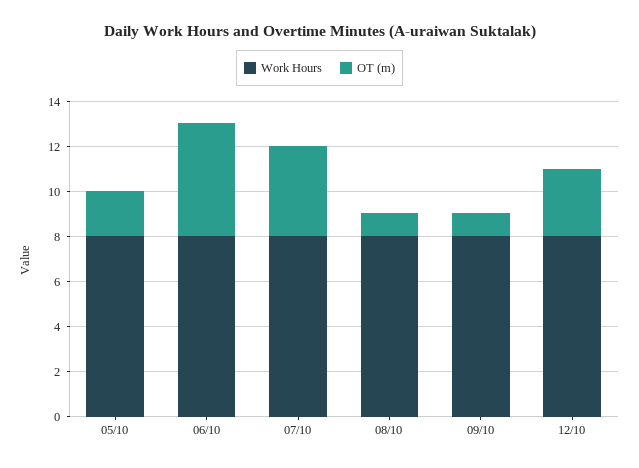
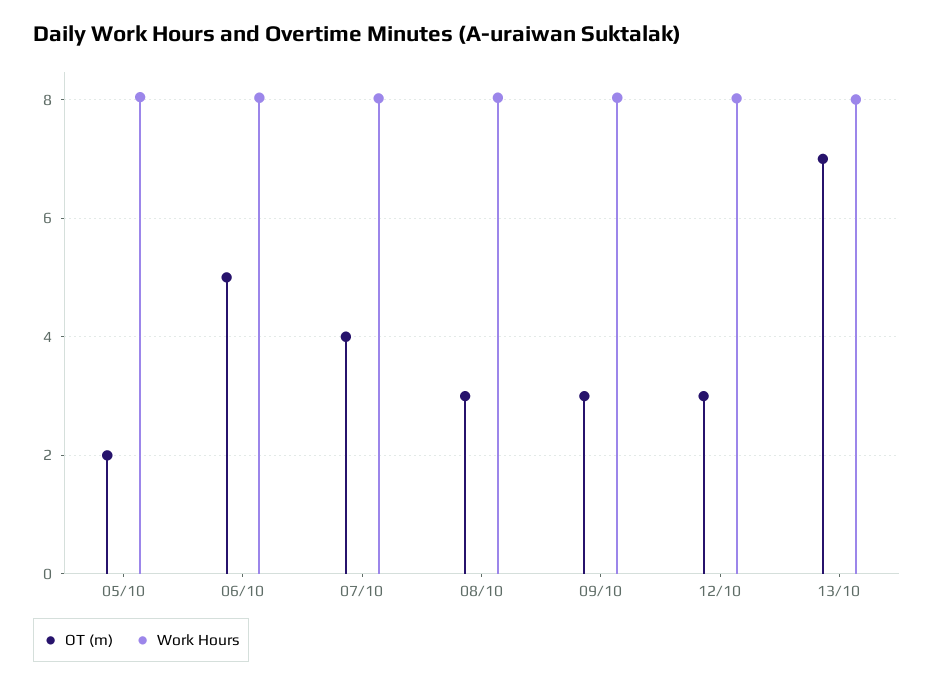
OT (m), 08/10: 1 -> 3
OT (m), 09/10: 1 -> 3
OT (m), 13/10: none -> 7
Work Hours, 13/10: none -> 8

